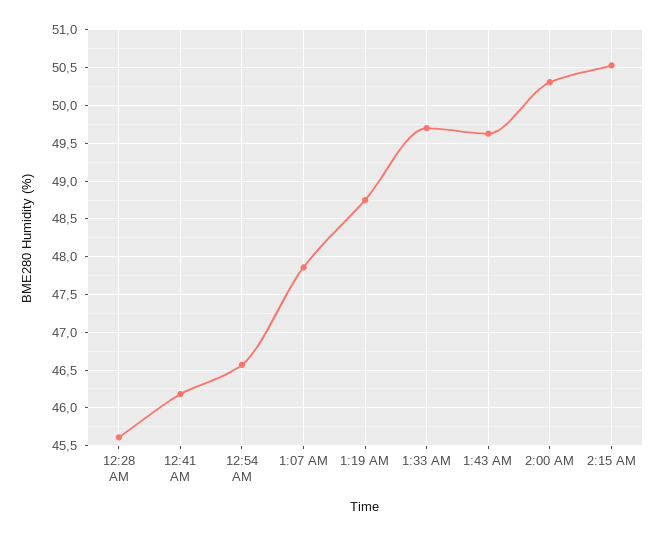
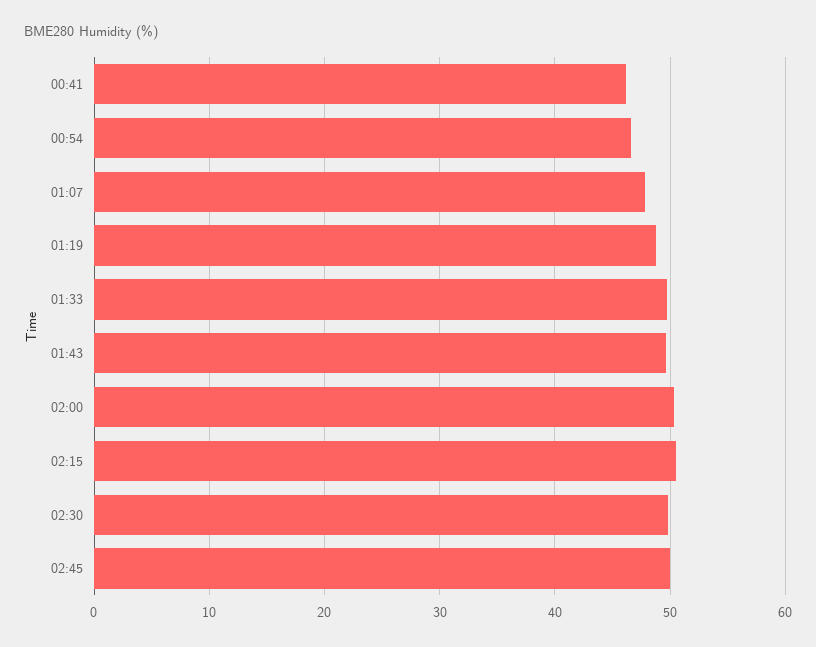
12:28 AM: 45.6 -> none
02:30: none -> 50
02:45: none -> 50

